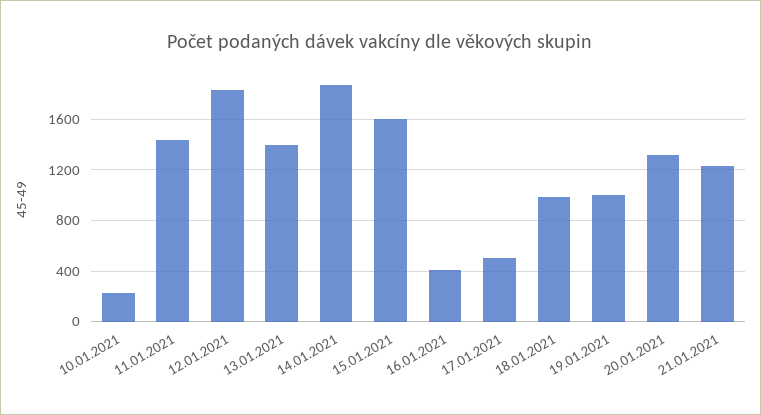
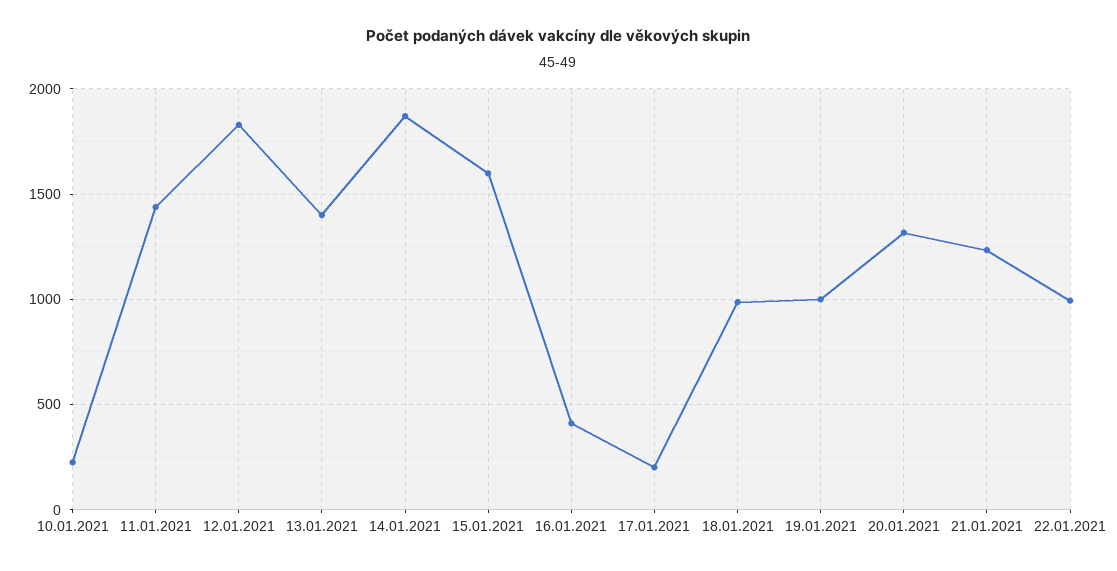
17.01.2021: 500 -> 200
22.01.2021: none -> 1000

